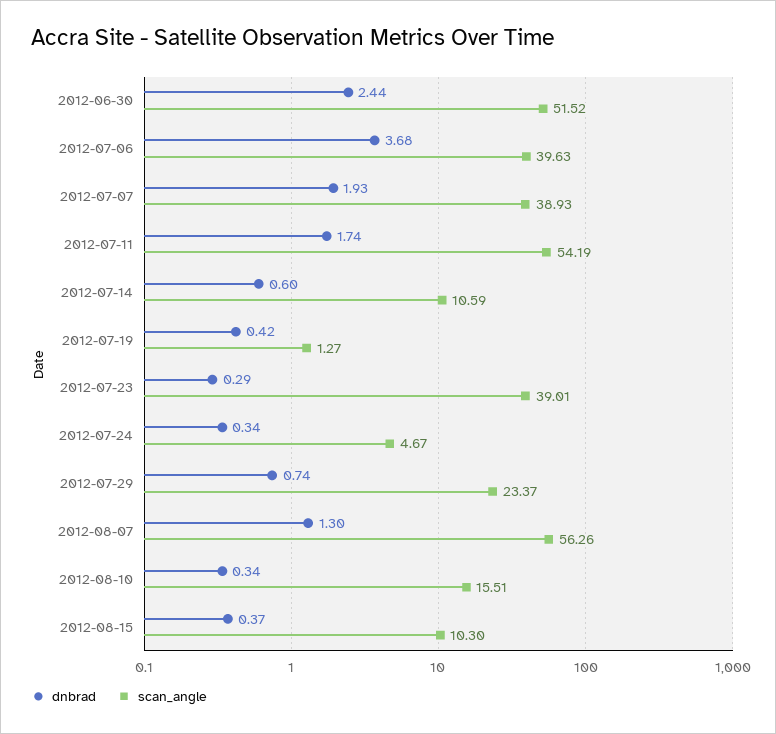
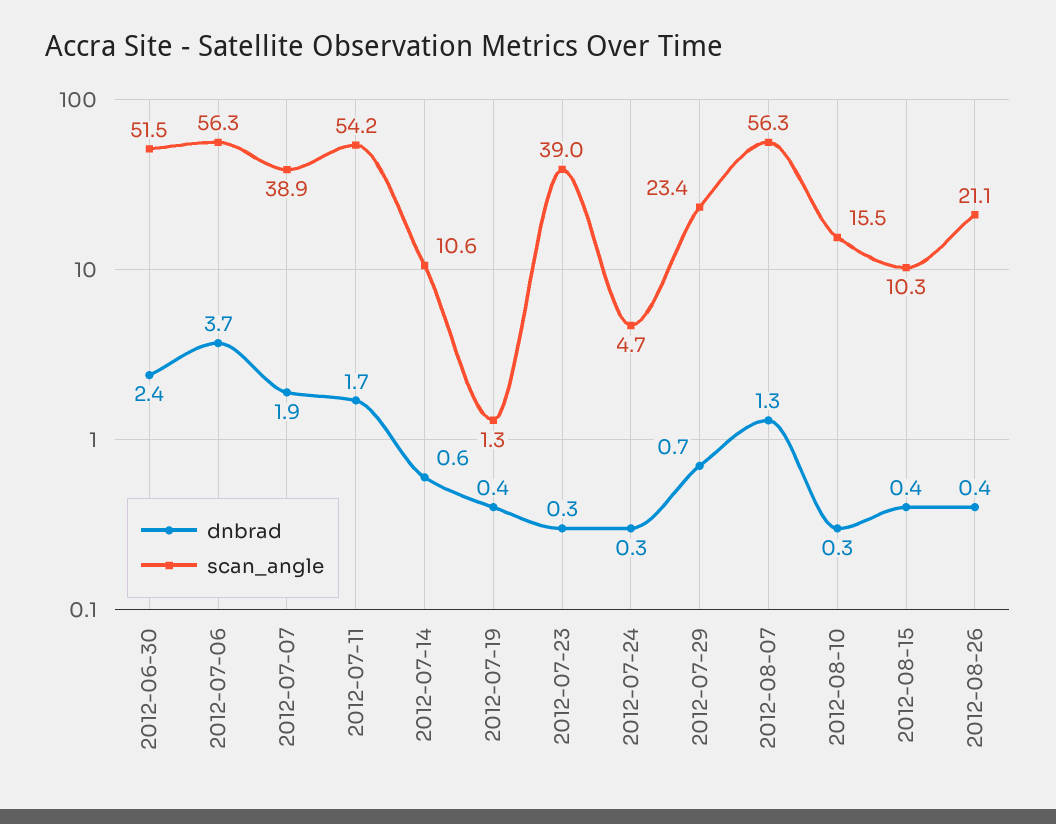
scan_angle, 2012-07-06: 39.63 -> 56.3
dnbrad, 2012-08-26: none -> 0.4
scan_angle, 2012-08-26: none -> 21.1

